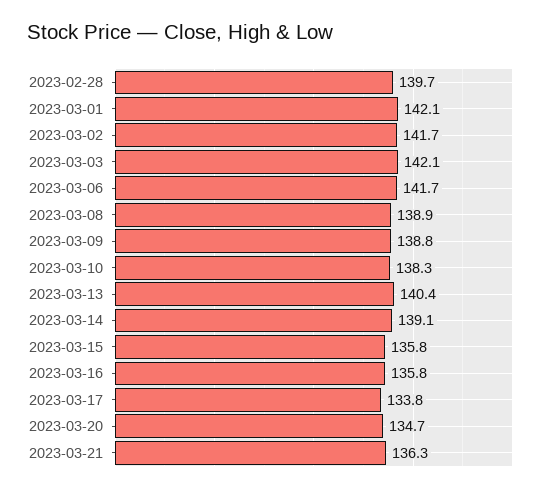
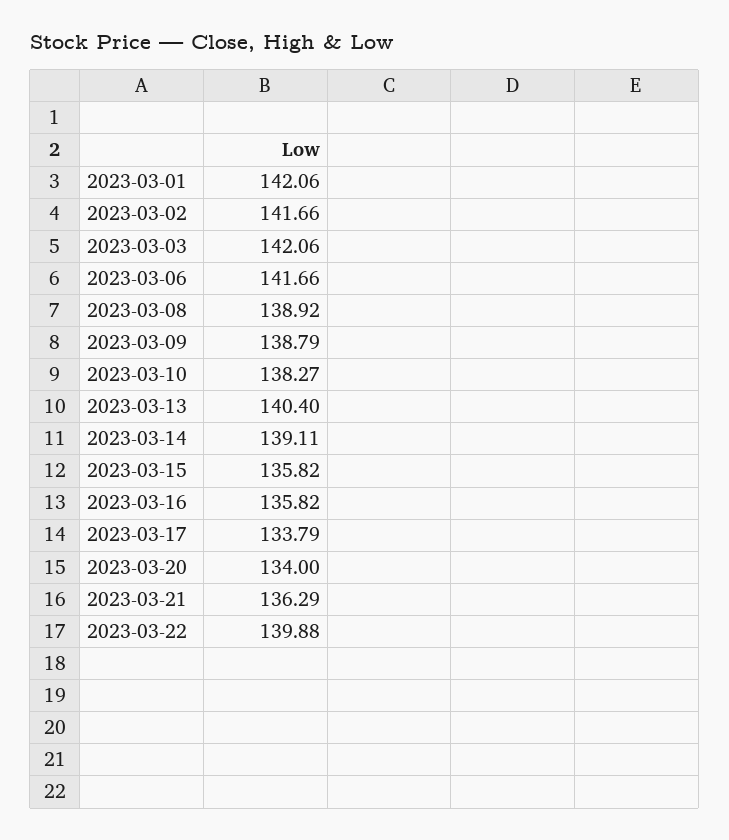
2023-02-28: 139.7 -> none
2023-03-20: 134.7 -> 134
2023-03-22: none -> 139.88

